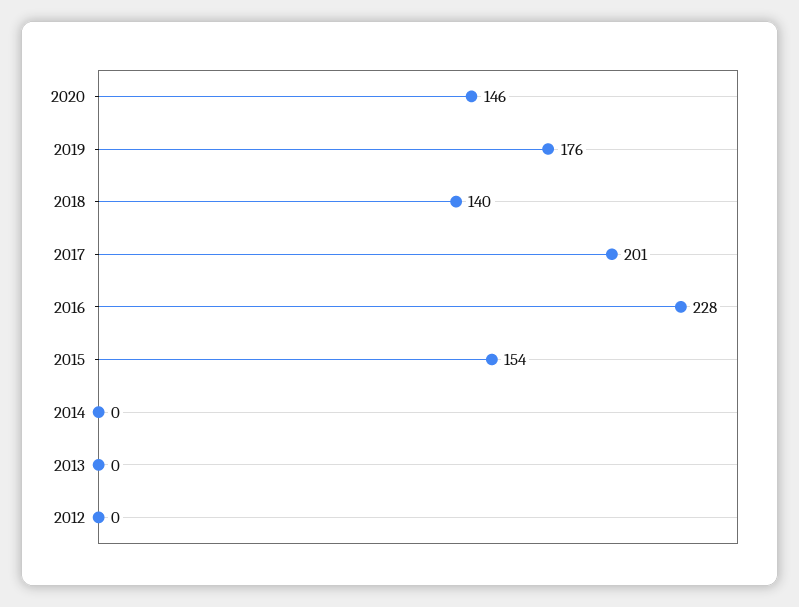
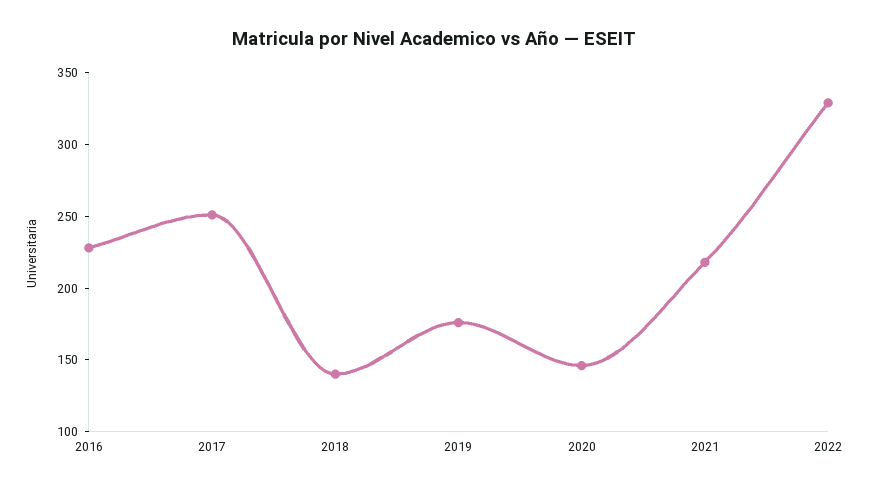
2017: 201 -> 250
2015: 154 -> none
2014: 0 -> none
2013: 0 -> none
2012: 0 -> none
2021: none -> 220
2022: none -> 330

